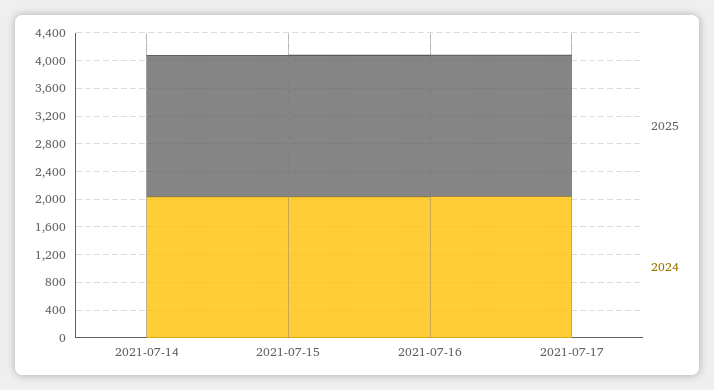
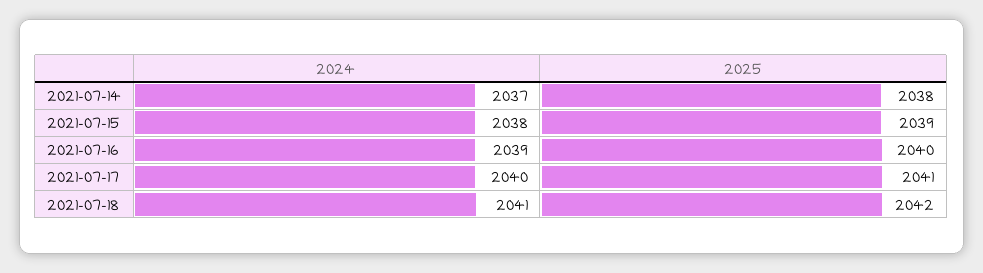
2024, 2021-07-18: none -> 2041
2025, 2021-07-18: none -> 2042

